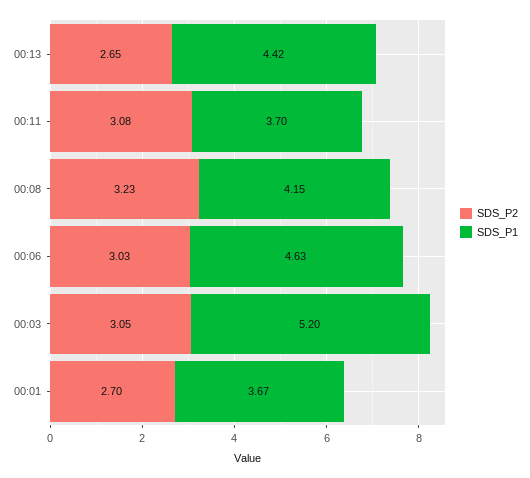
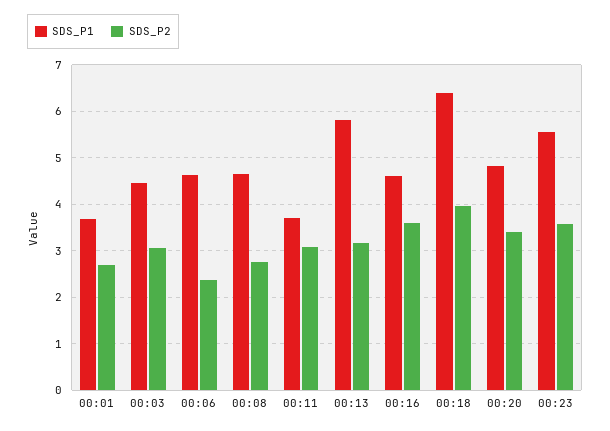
SDS_P2, 00:13: 2.65 -> 3.2
SDS_P1, 00:13: 4.42 -> 5.8
SDS_P2, 00:08: 3.23 -> 2.8
SDS_P1, 00:08: 4.15 -> 4.6
SDS_P2, 00:06: 3.03 -> 2.4
SDS_P1, 00:03: 5.2 -> 4.4
SDS_P1, 00:16: none -> 4.6
SDS_P2, 00:16: none -> 3.6
SDS_P1, 00:18: none -> 6.4
SDS_P2, 00:18: none -> 4
SDS_P1, 00:20: none -> 4.8
SDS_P2, 00:20: none -> 3.4
SDS_P1, 00:23: none -> 5.6
SDS_P2, 00:23: none -> 3.6

